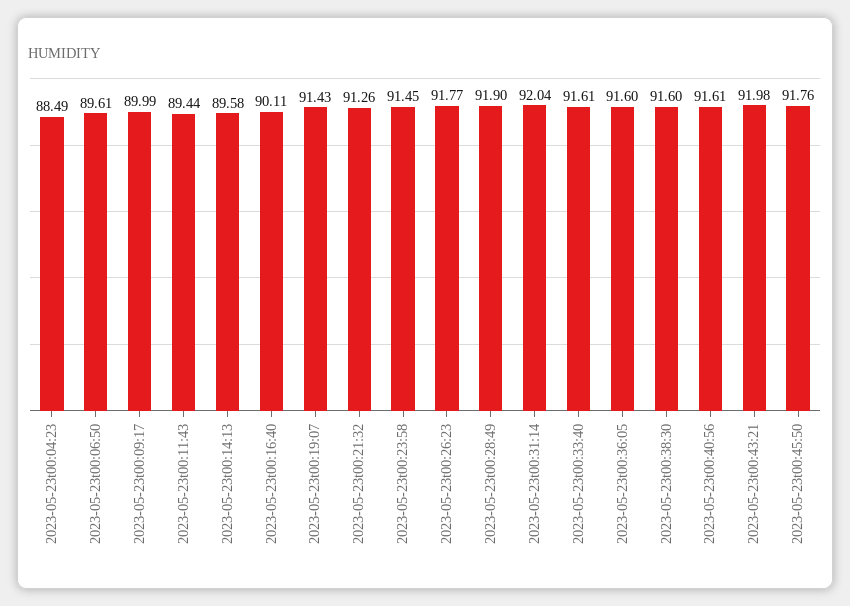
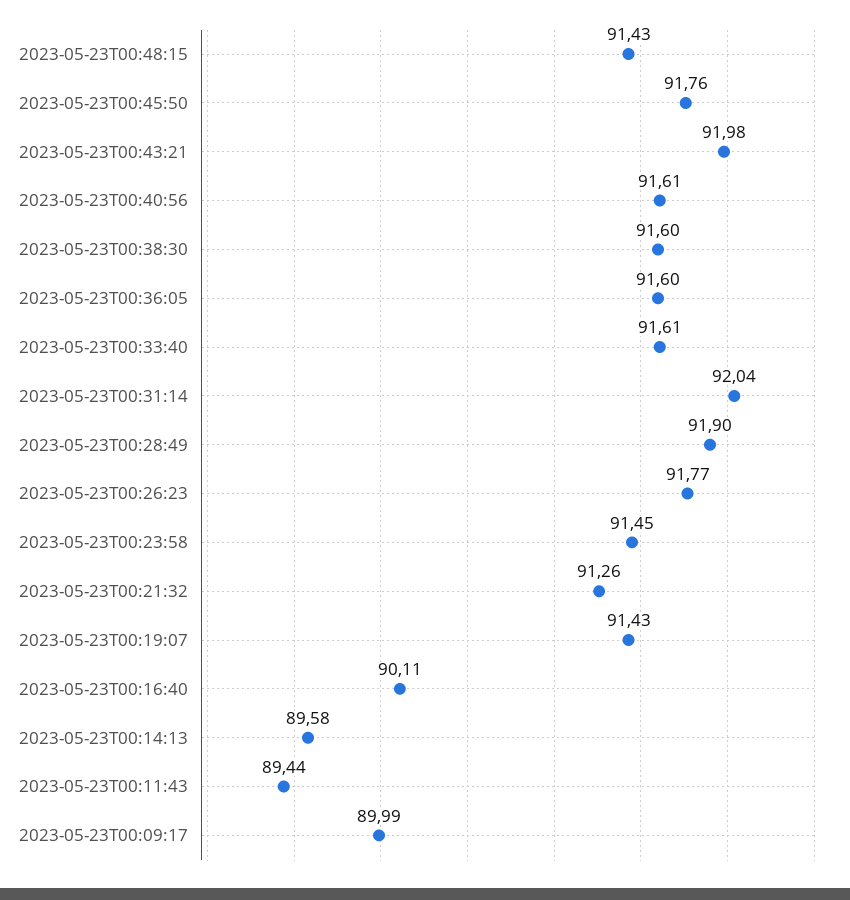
2023-05-23t00:04:23: 88.49 -> none
2023-05-23t00:06:50: 89.61 -> none
2023-05-23T00:48:15: none -> 91.43

